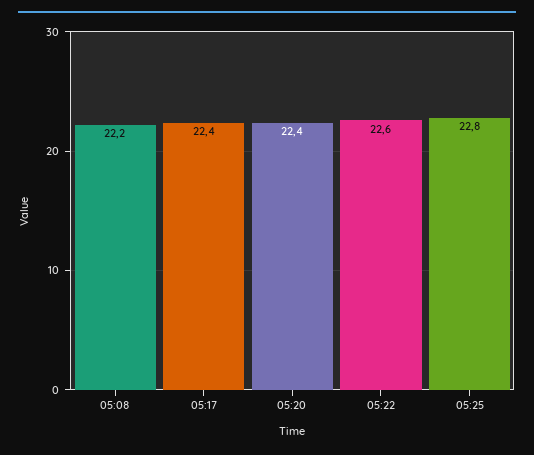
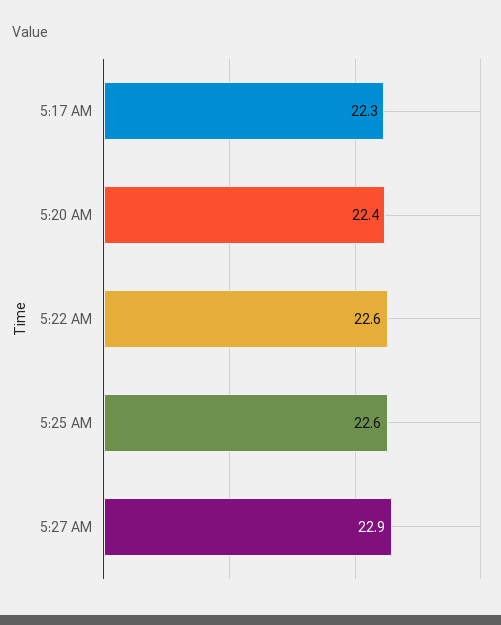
05:08: 22.2 -> none
05:17: 22.4 -> 22.3
05:25: 22.8 -> 22.6
5:27 AM: none -> 22.9

